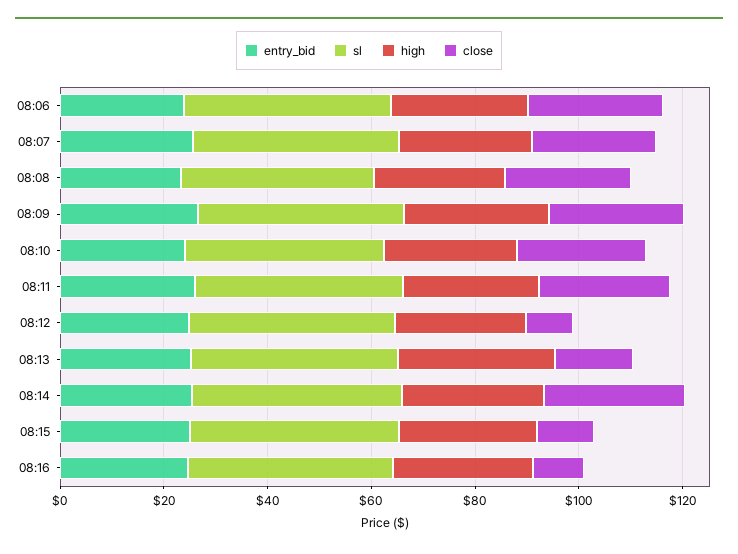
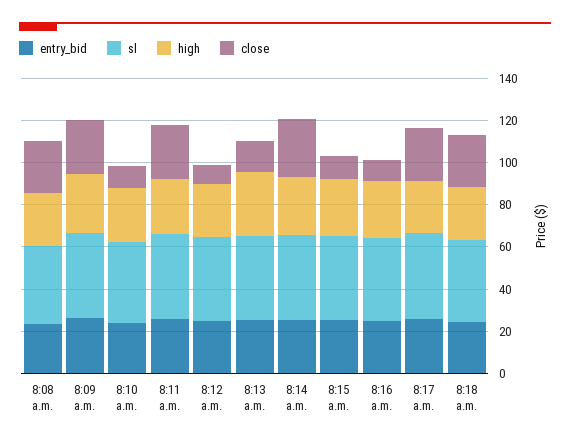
entry_bid, 08:06: 25 -> none
sl, 08:06: 40 -> none
high, 08:06: 25 -> none
close, 08:06: 25 -> none
entry_bid, 08:07: 25 -> none
sl, 08:07: 40 -> none
high, 08:07: 25 -> none
close, 08:07: 25 -> none
close, 08:10: 25 -> 10
entry_bid, 8:17 a.m.: none -> 25
sl, 8:17 a.m.: none -> 40
high, 8:17 a.m.: none -> 25
close, 8:17 a.m.: none -> 25
entry_bid, 8:18 a.m.: none -> 25
sl, 8:18 a.m.: none -> 40
high, 8:18 a.m.: none -> 25
close, 8:18 a.m.: none -> 25

